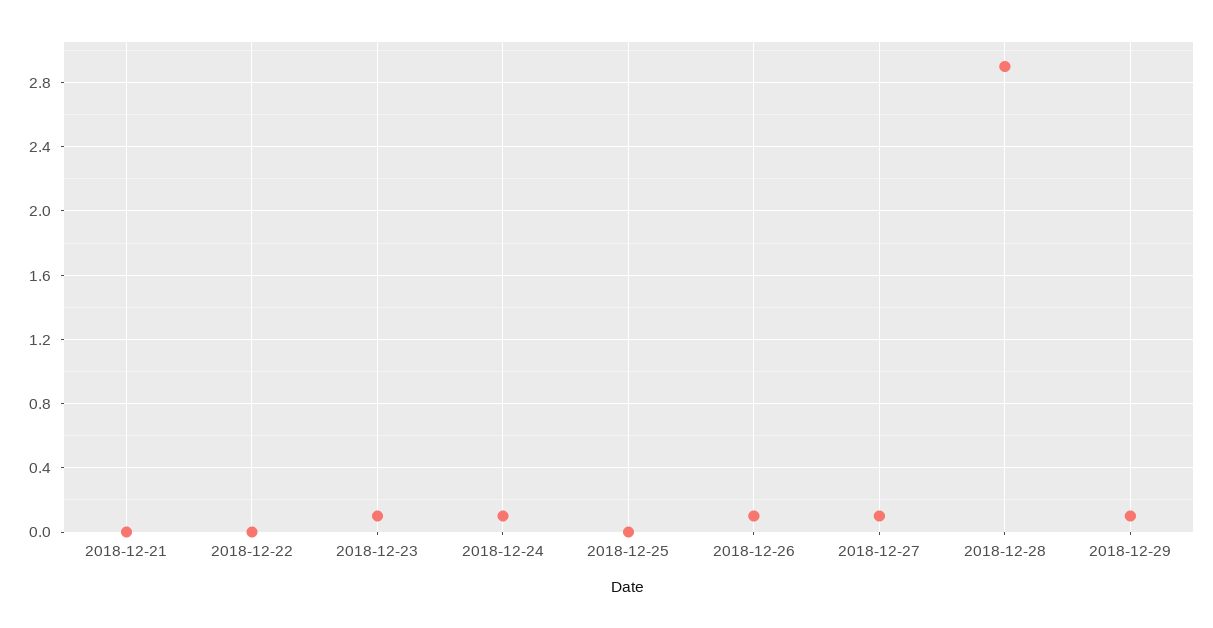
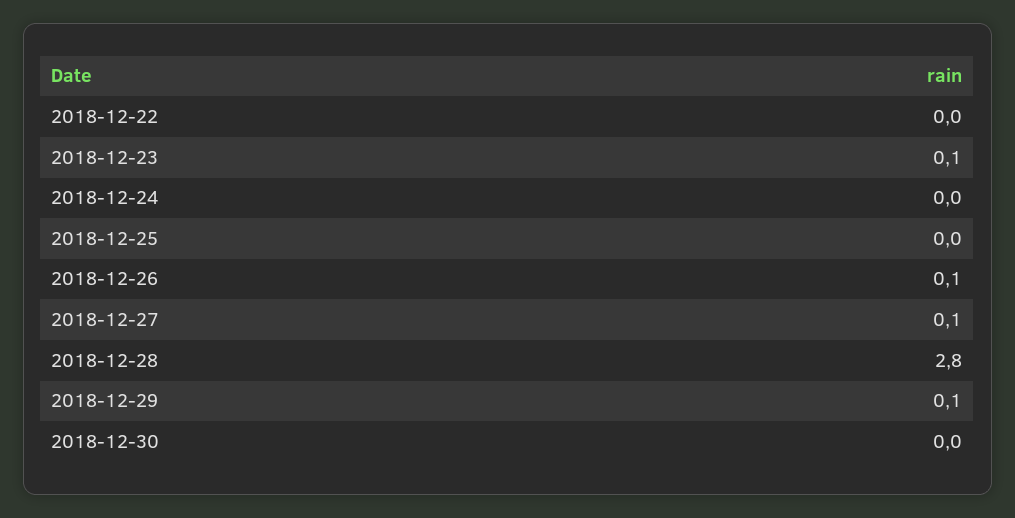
2018-12-21: 0 -> none
2018-12-24: 0.1 -> 0
2018-12-28: 2.9 -> 2.8
2018-12-30: none -> 0

